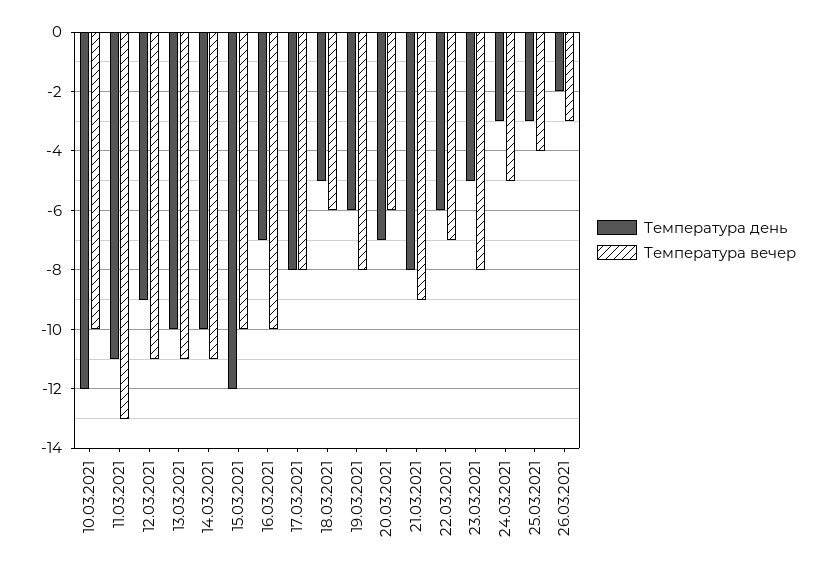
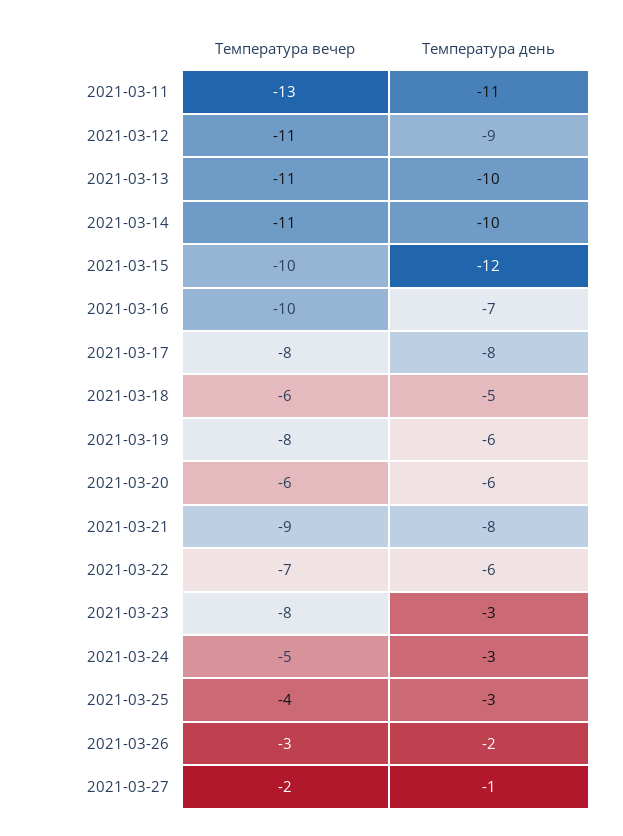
Температура день, 10.03.2021: -12 -> none
Температура вечер, 10.03.2021: -10 -> none
Температура день, 20.03.2021: -7 -> -6
Температура день, 23.03.2021: -5 -> -3
Температура вечер, 2021-03-27: none -> -2
Температура день, 2021-03-27: none -> -1

